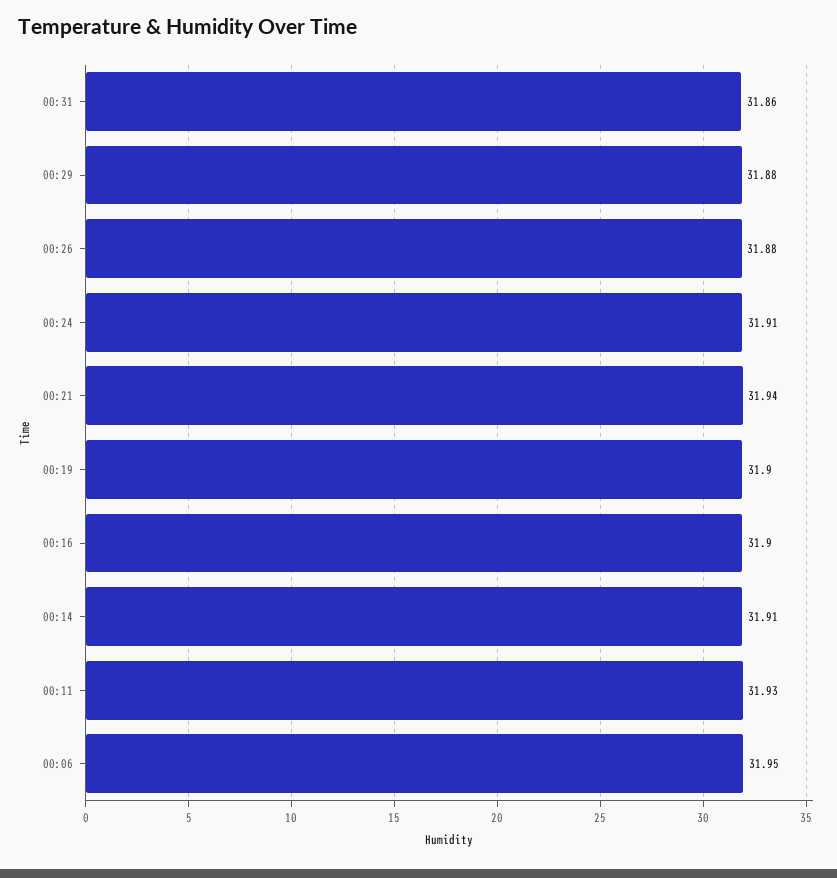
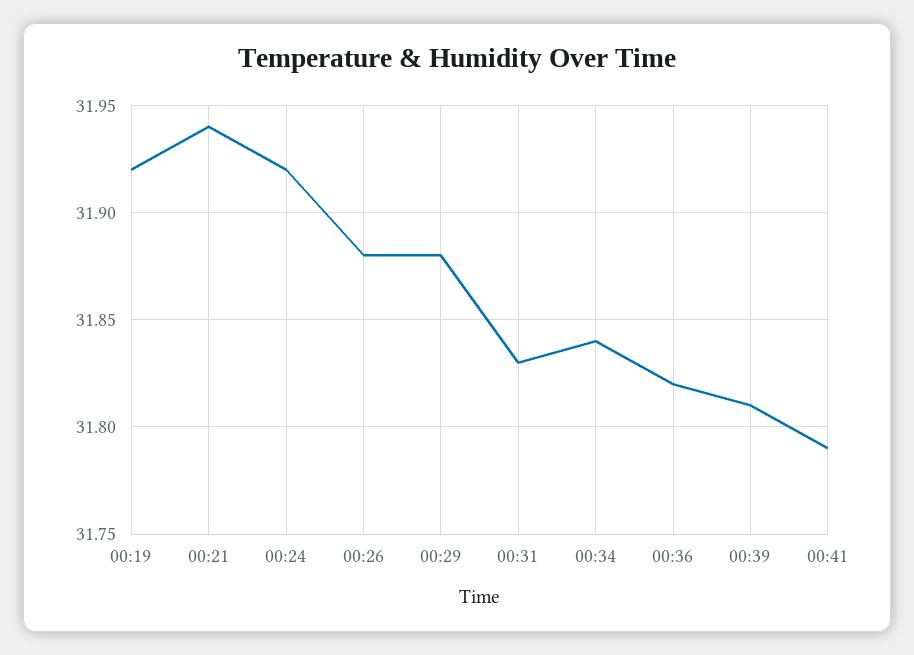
00:31: 31.86 -> 31.83
00:24: 31.91 -> 31.92
00:19: 31.9 -> 31.92
00:16: 31.9 -> none
00:14: 31.91 -> none
00:11: 31.93 -> none
00:06: 31.95 -> none
00:34: none -> 31.84
00:36: none -> 31.82
00:39: none -> 31.81
00:41: none -> 31.79

